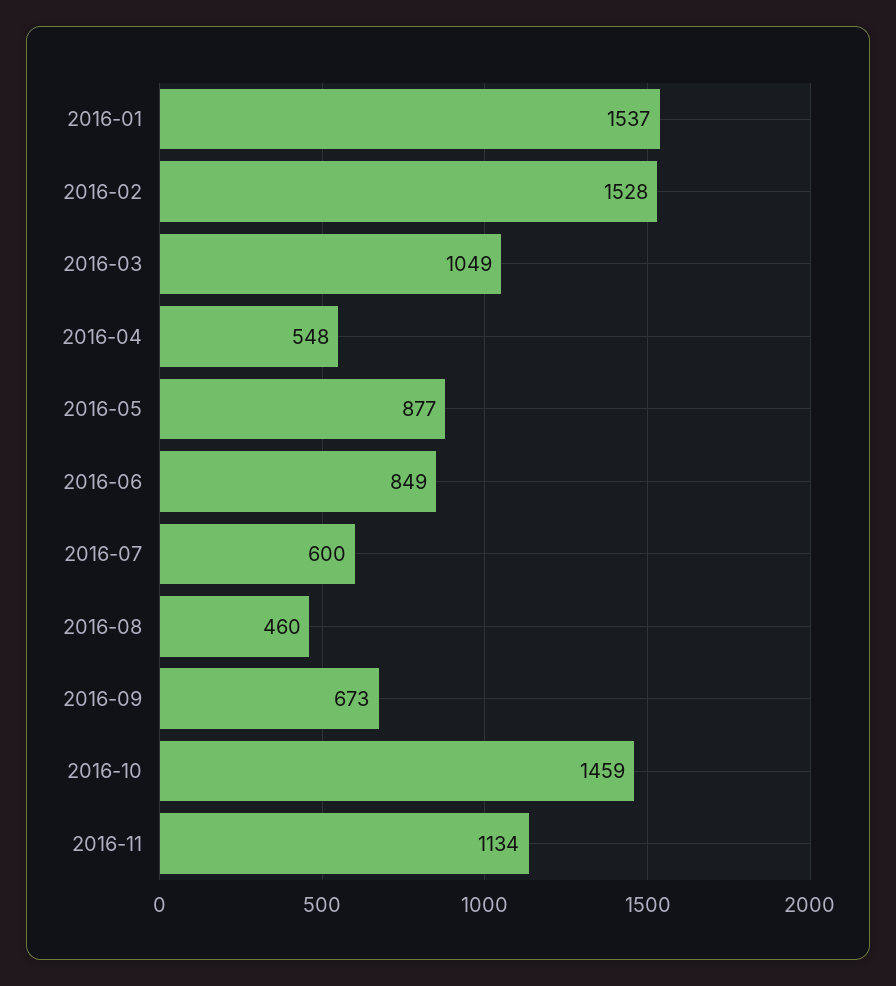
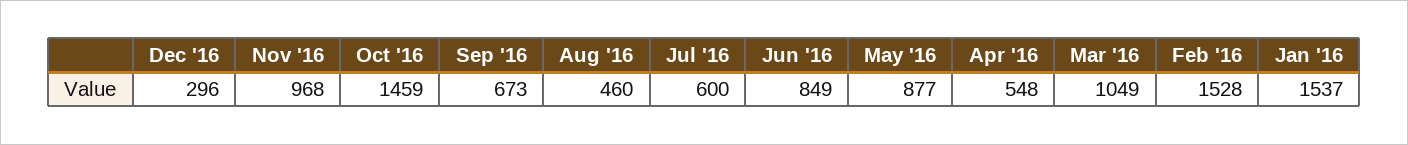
2016-11: 1134 -> 968
Dec '16: none -> 296

